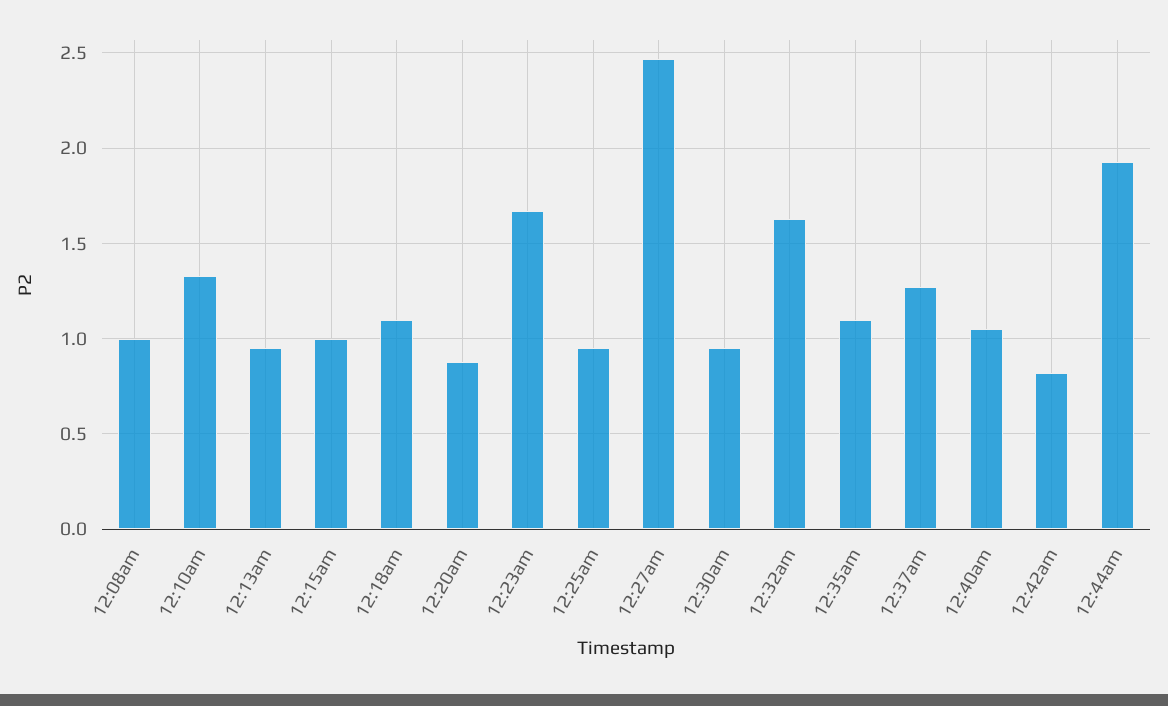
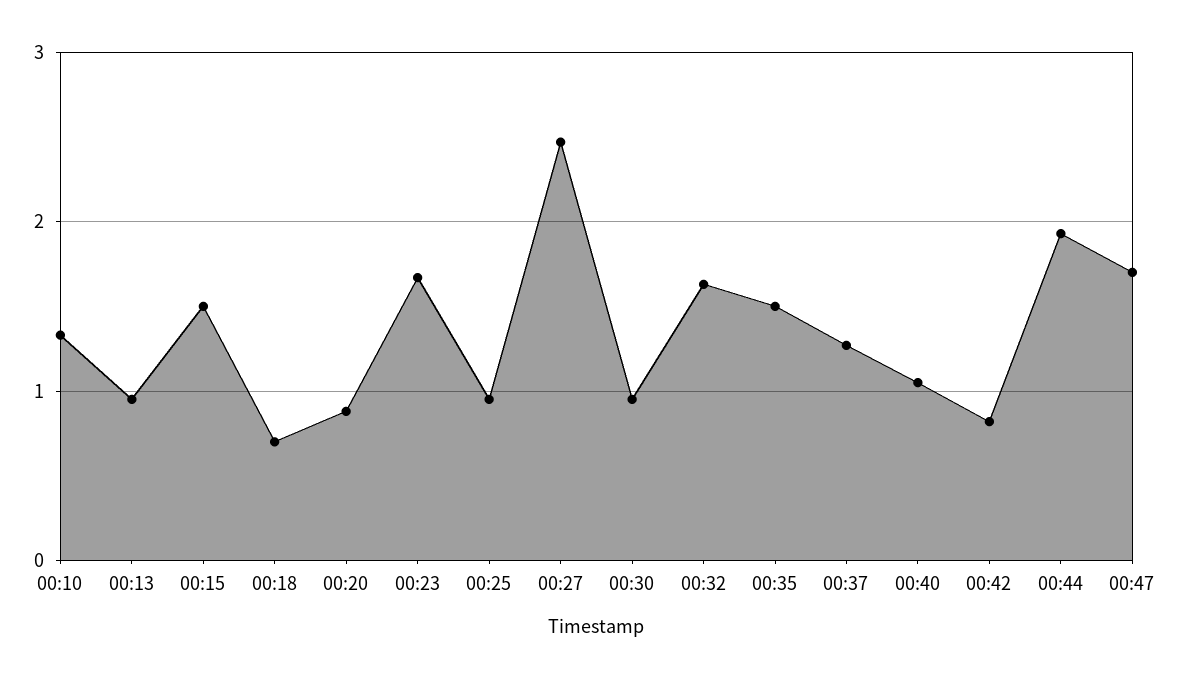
12:08am: 1 -> none
12:15am: 1 -> 1.5
12:18am: 1.1 -> 0.7
12:35am: 1.1 -> 1.5
00:47: none -> 1.7

